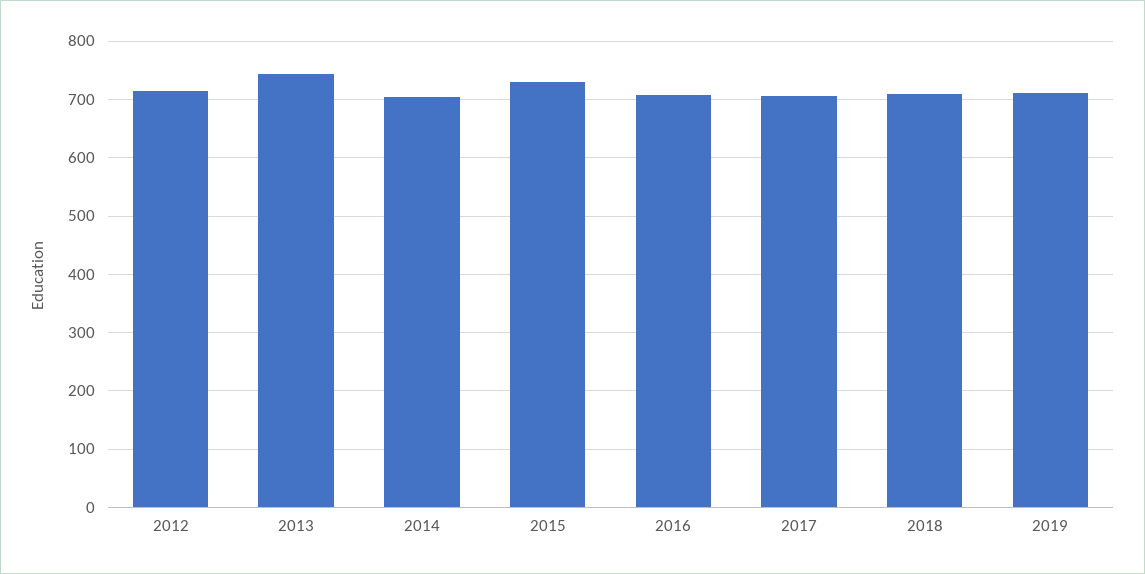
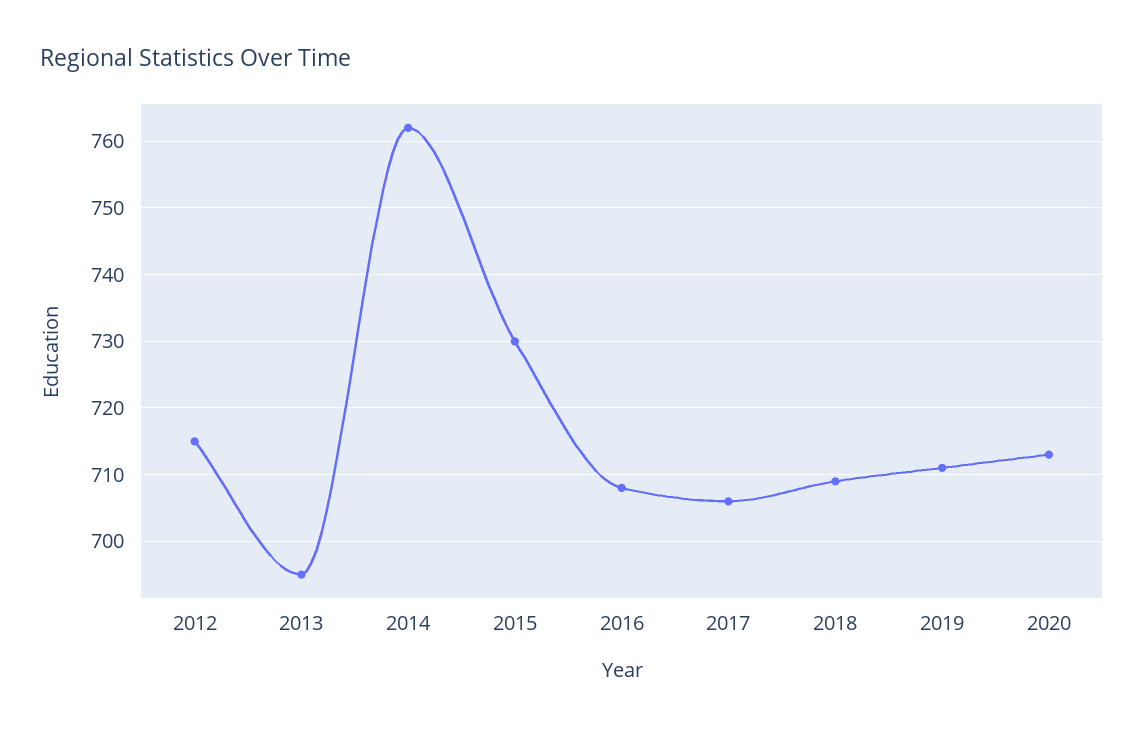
2013: 740 -> 695
2014: 700 -> 762
2020: none -> 713

